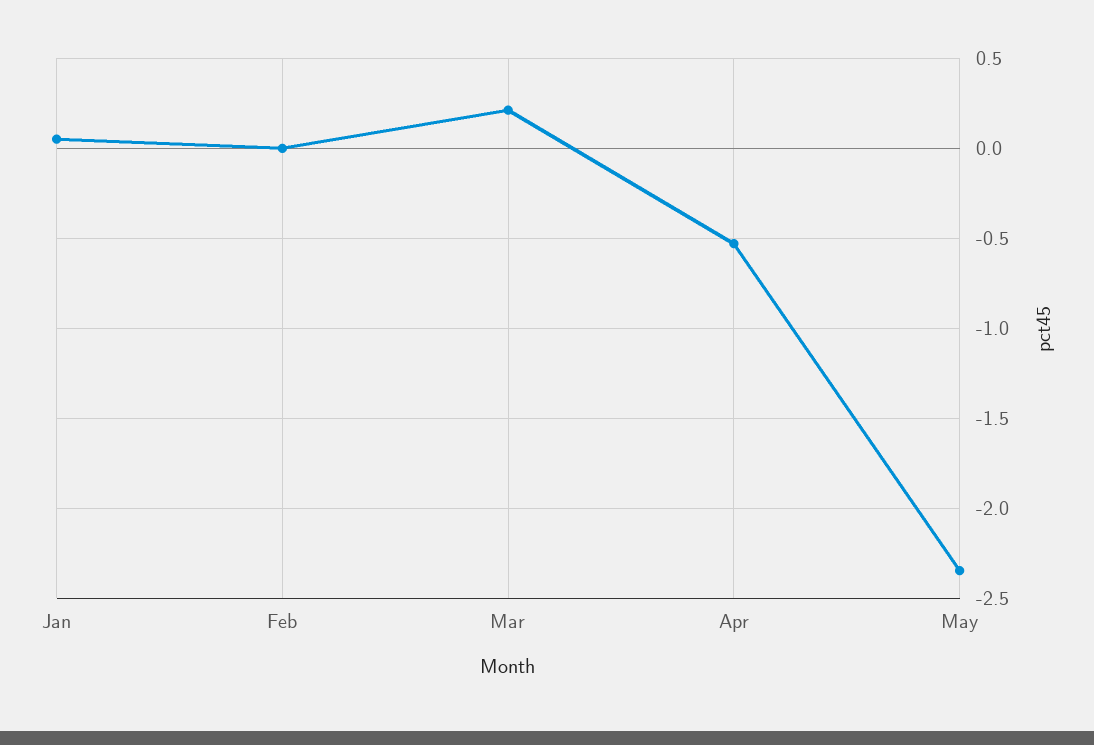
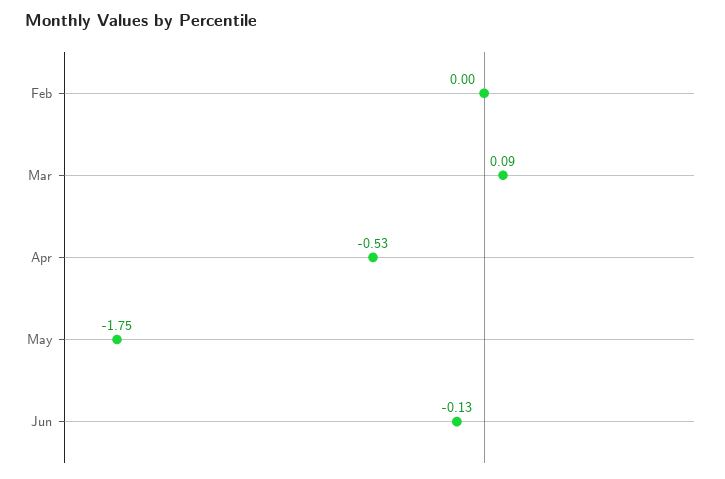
Jan: 0.05 -> none
Mar: 0.2 -> 0.09
May: -2.35 -> -1.75
Jun: none -> -0.13

